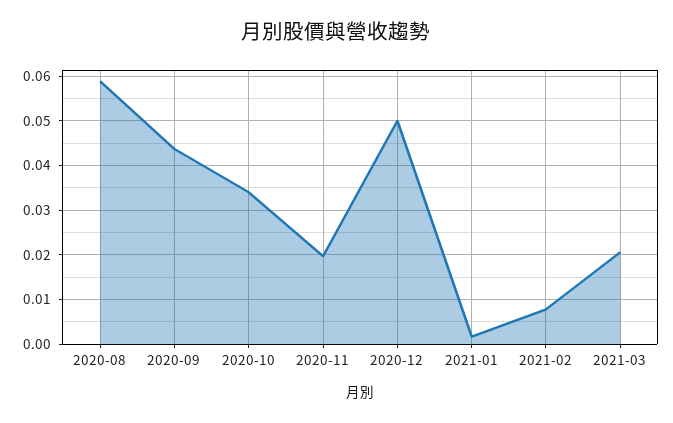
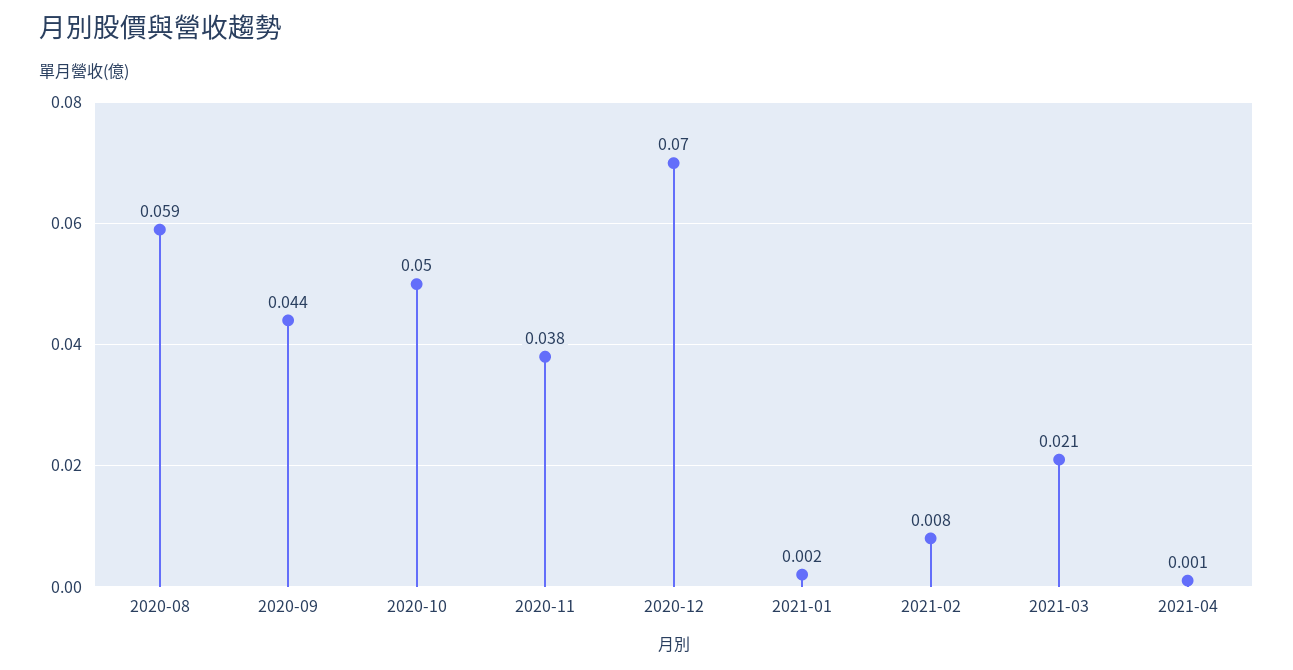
2020-10: 0.034 -> 0.05
2020-11: 0.02 -> 0.038
2020-12: 0.05 -> 0.07
2021-04: none -> 0.001

